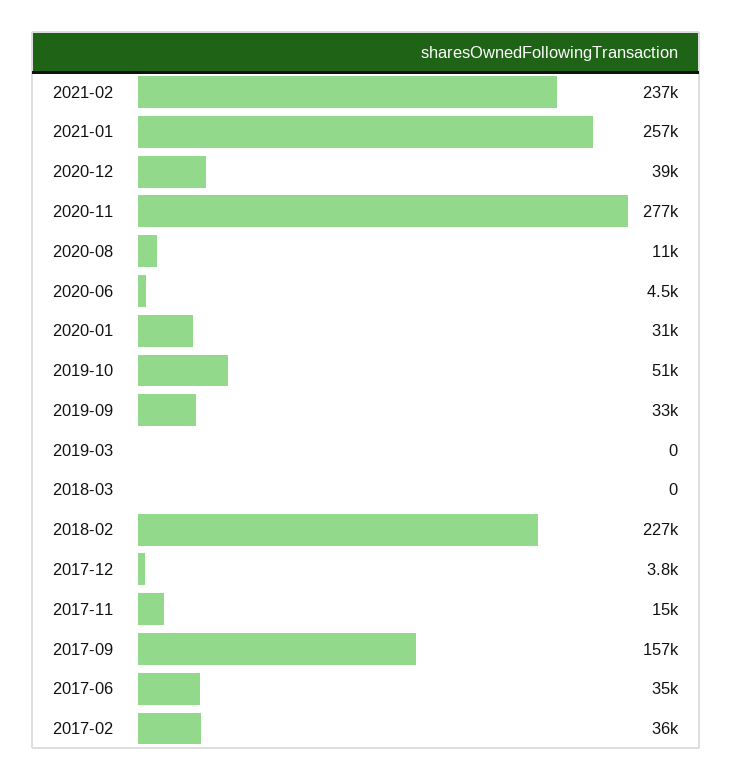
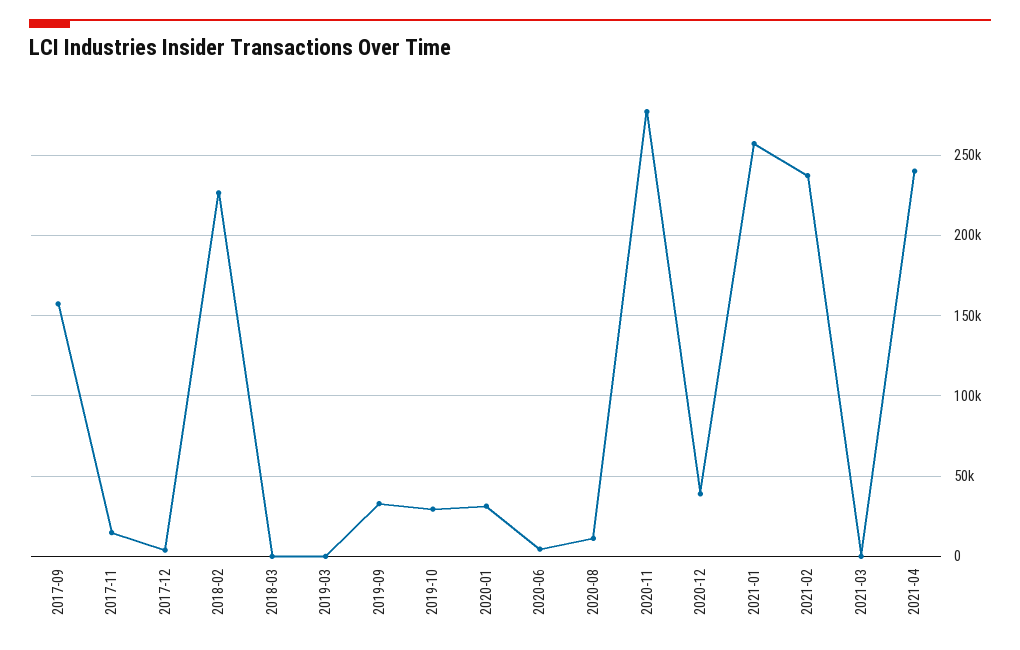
2019-10: 51000 -> 30000
2017-06: 35000 -> none
2017-02: 36000 -> none
2021-03: none -> 0
2021-04: none -> 240000

